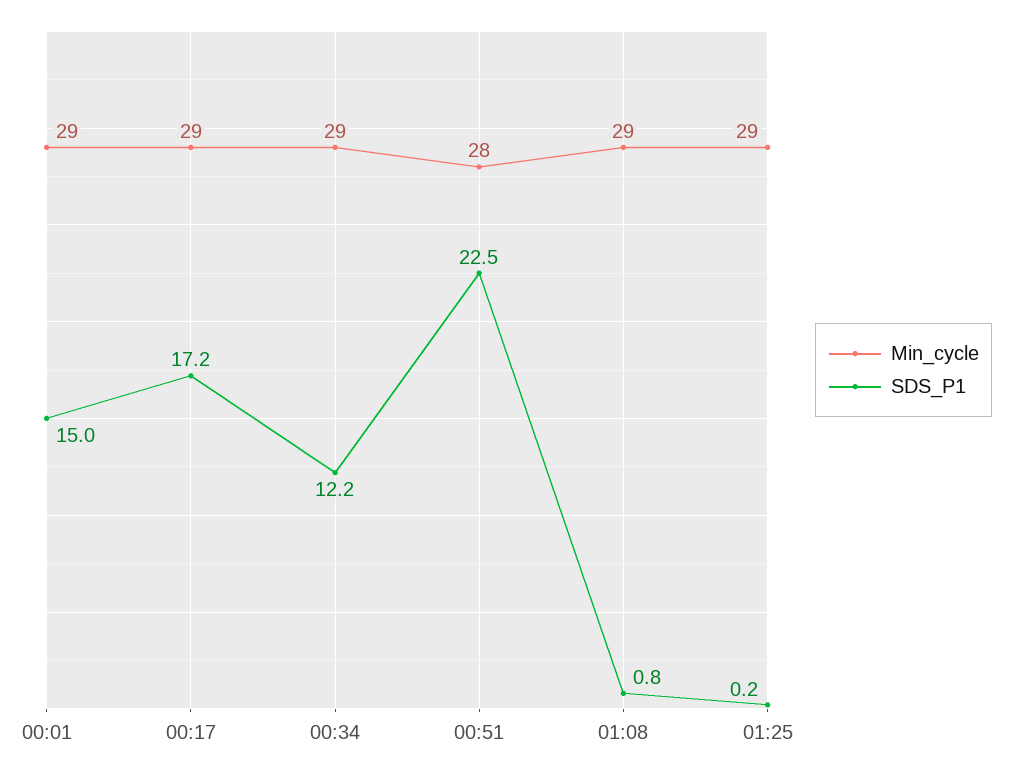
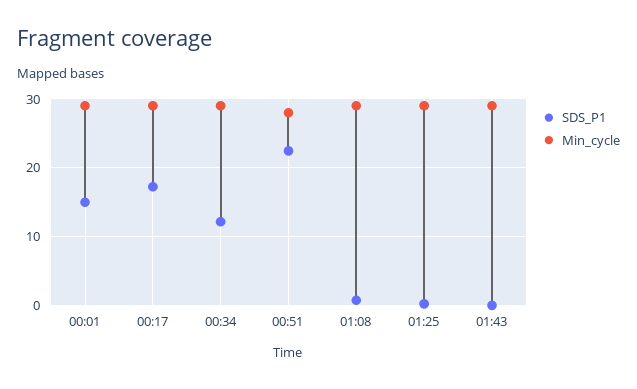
SDS_P1, 01:43: none -> 0
Min_cycle, 01:43: none -> 29

